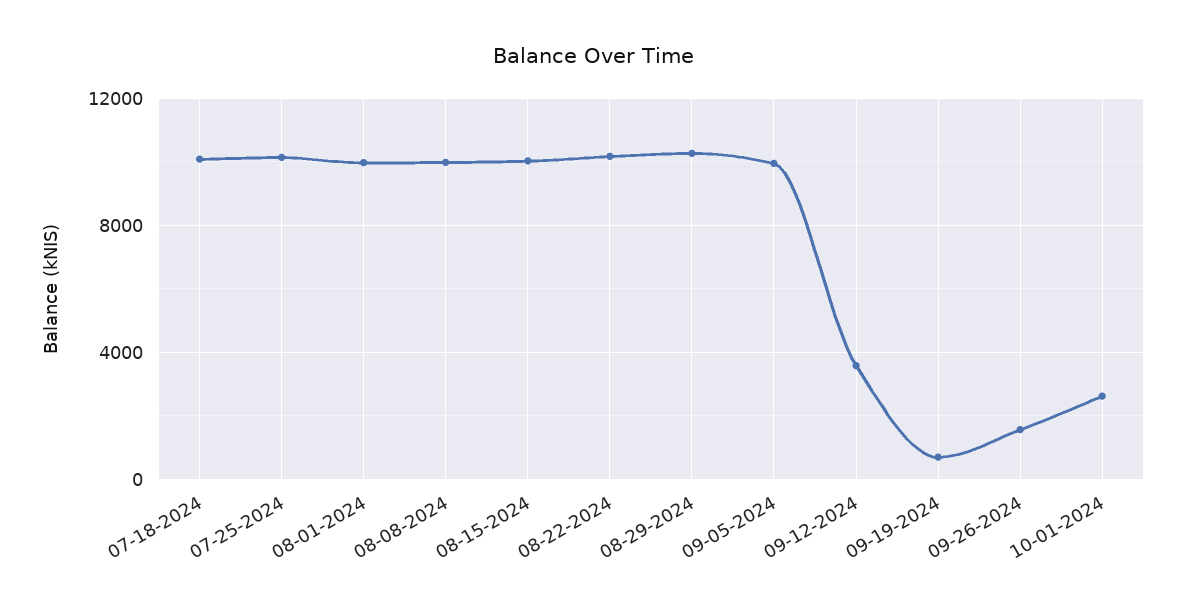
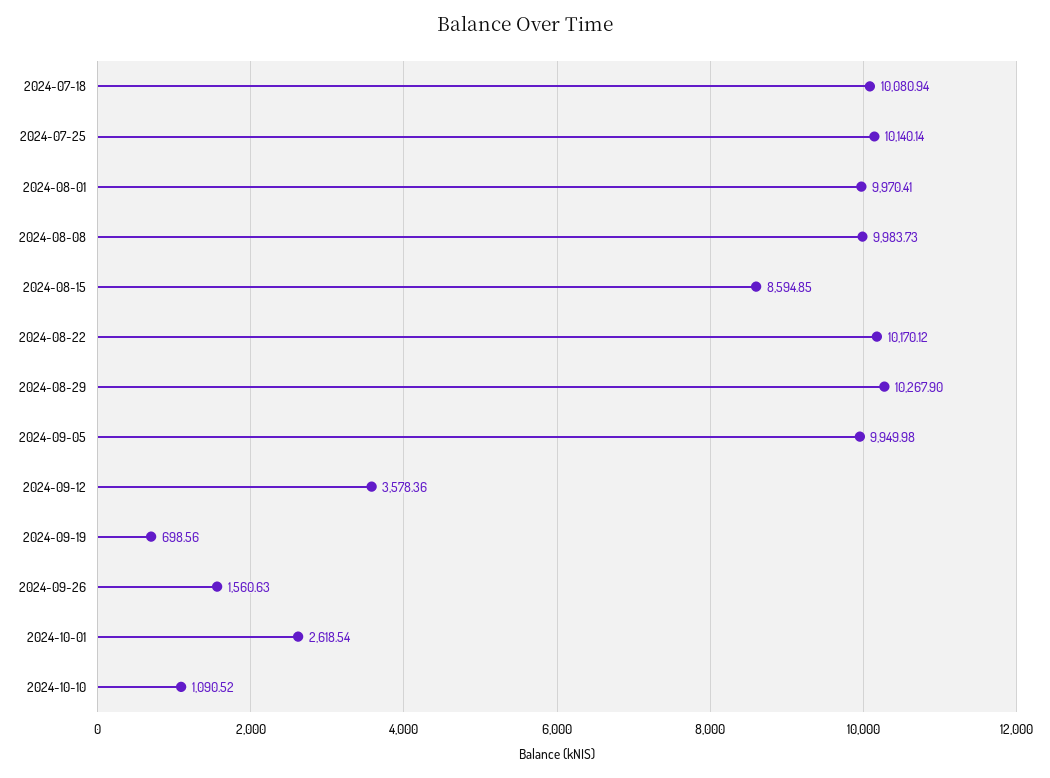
08-15-2024: 10000 -> 8594.85
2024-10-10: none -> 1090.52

